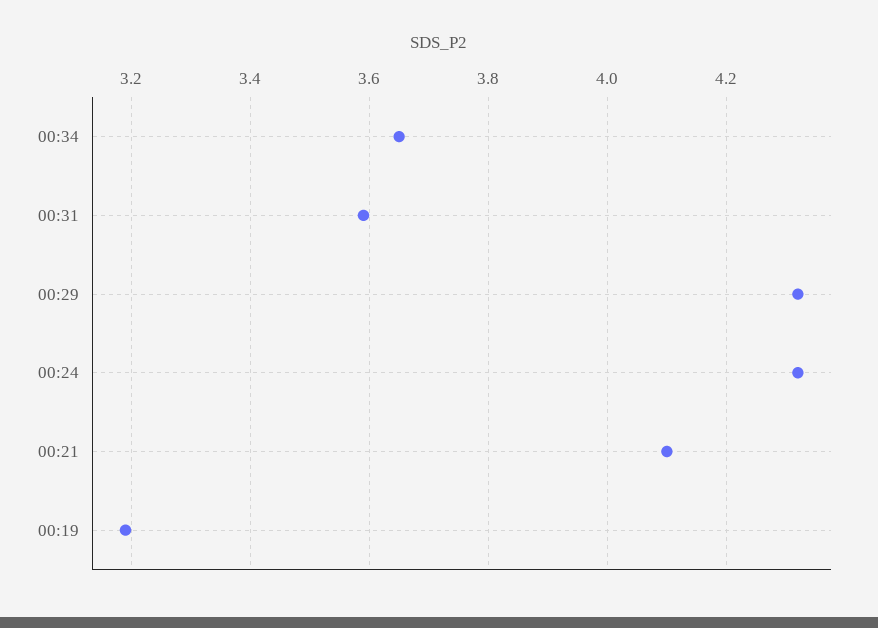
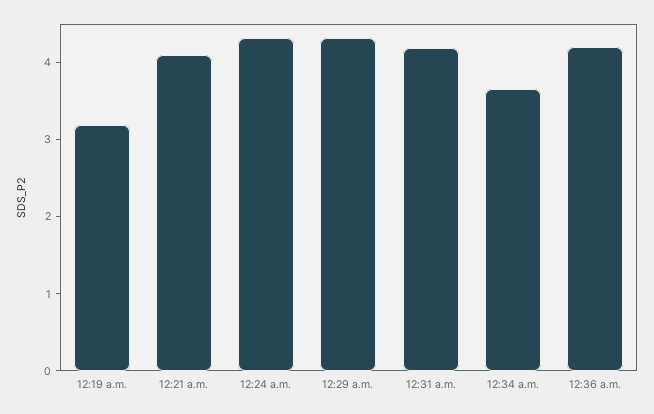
00:31: 3.6 -> 4.2
12:36 a.m.: none -> 4.2

